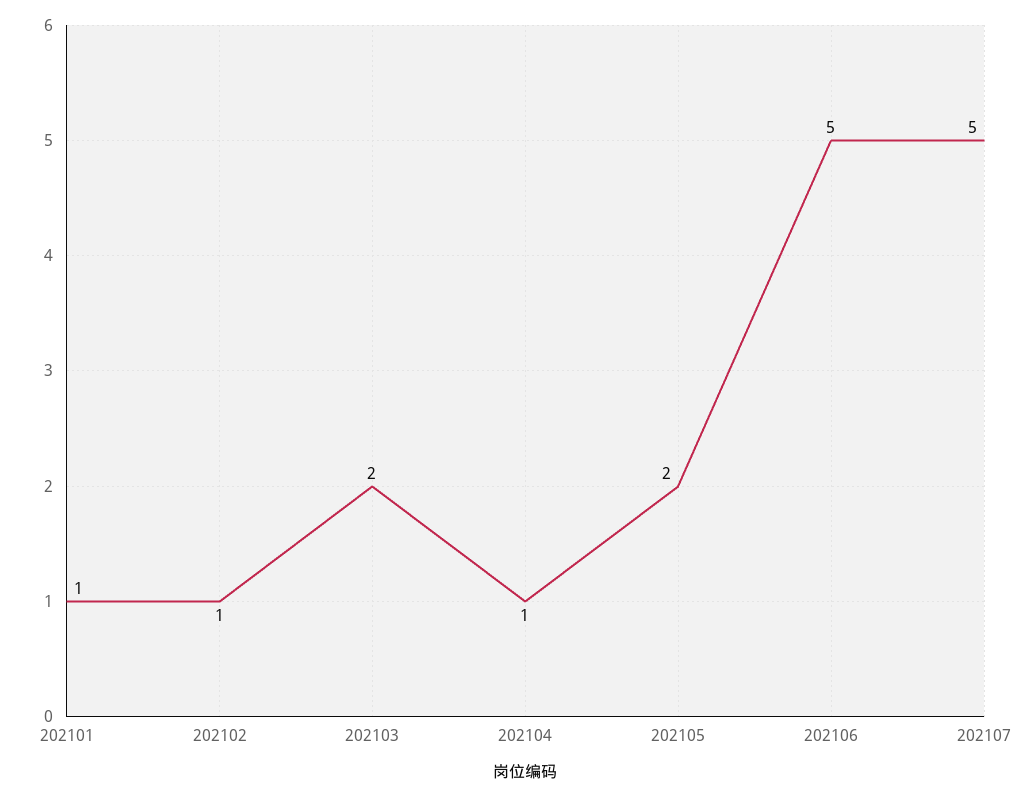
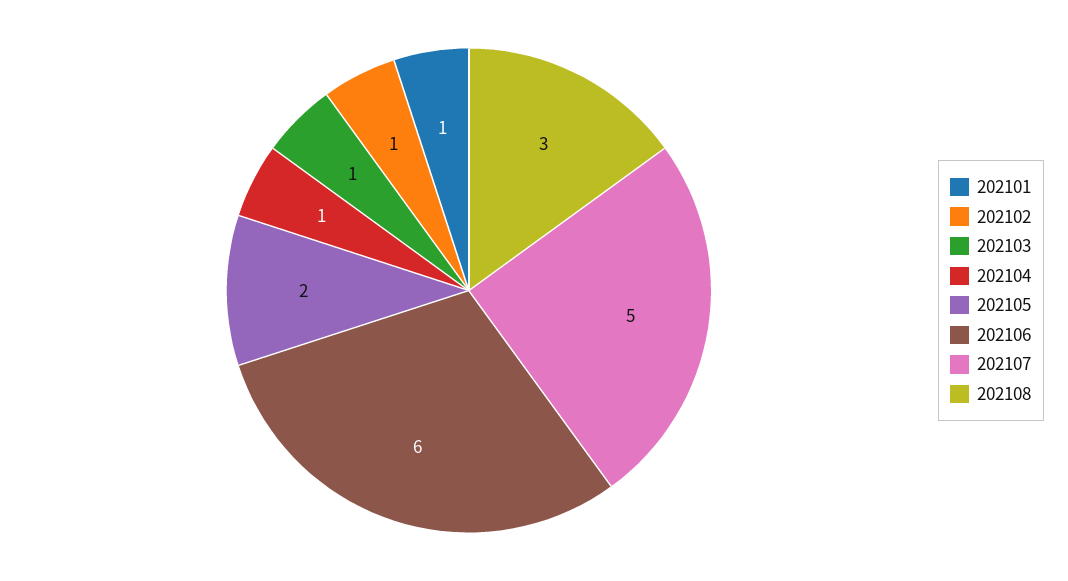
202103: 2 -> 1
202106: 5 -> 6
202108: none -> 3

